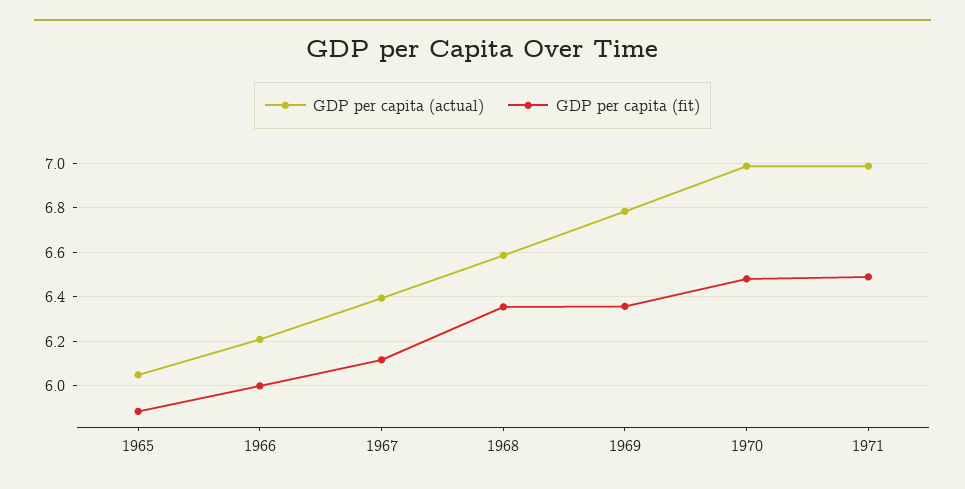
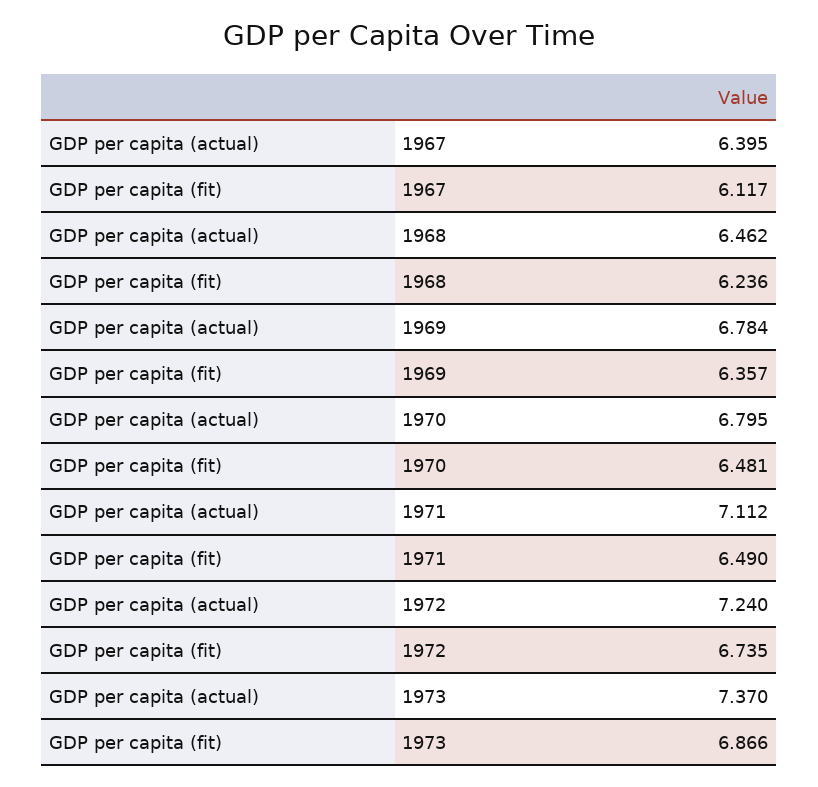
GDP per capita (actual), 1965: 6.05 -> none
GDP per capita (fit), 1965: 5.9 -> none
GDP per capita (actual), 1966: 6.2 -> none
GDP per capita (fit), 1966: 6 -> none
GDP per capita (actual), 1968: 6.6 -> 6.462
GDP per capita (fit), 1968: 6.35 -> 6.236
GDP per capita (actual), 1970: 7 -> 6.795
GDP per capita (actual), 1971: 7 -> 7.112
GDP per capita (actual), 1972: none -> 7.24
GDP per capita (fit), 1972: none -> 6.735
GDP per capita (actual), 1973: none -> 7.37
GDP per capita (fit), 1973: none -> 6.866

